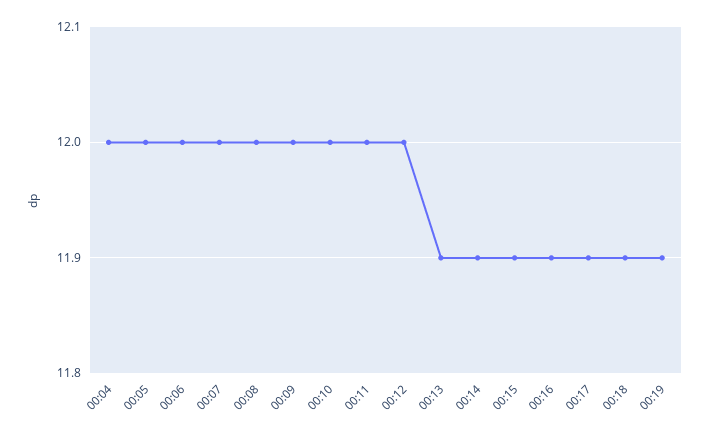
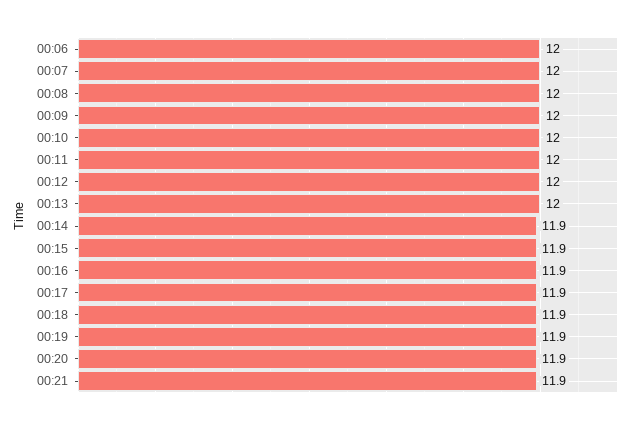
00:04: 12 -> none
00:05: 12 -> none
00:13: 11.9 -> 12
00:20: none -> 11.9
00:21: none -> 11.9

